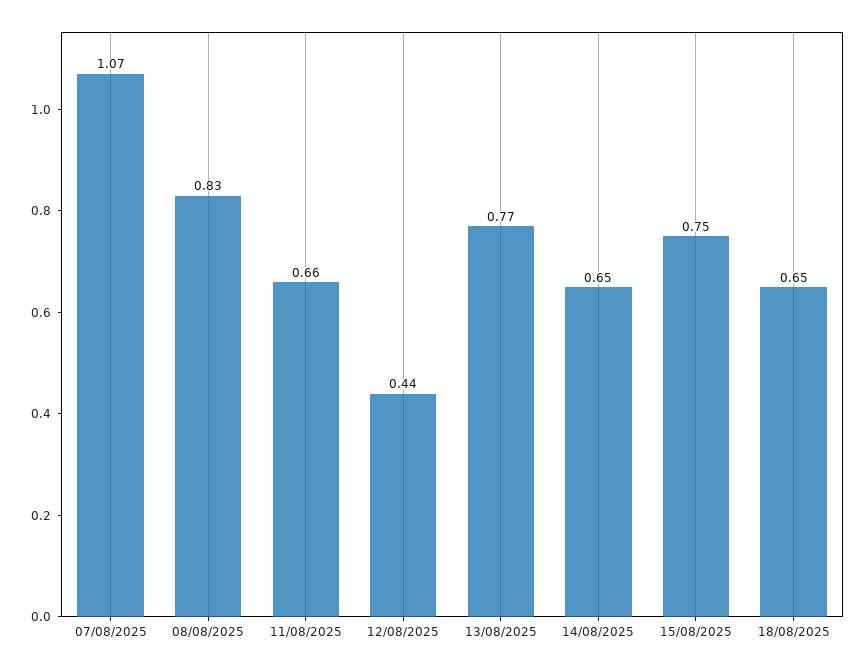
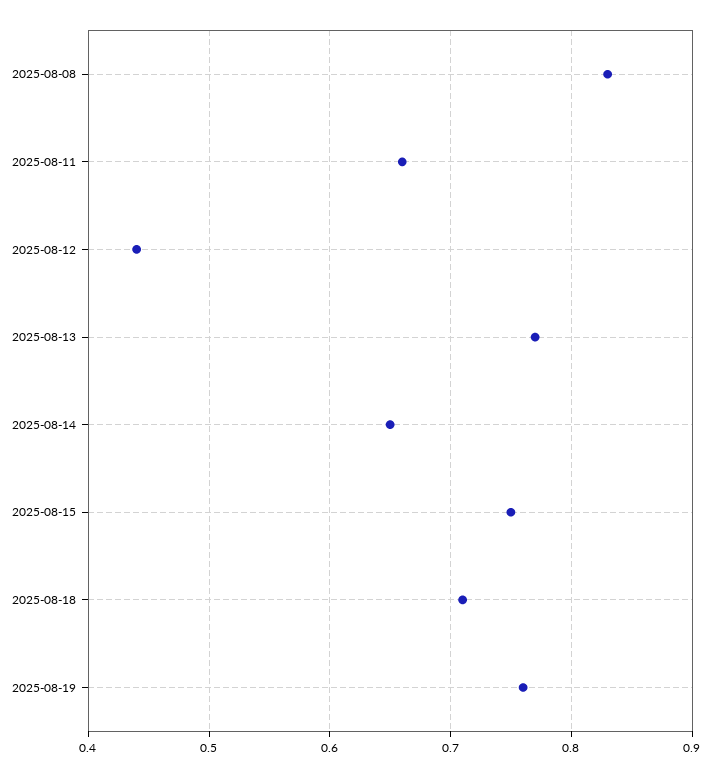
07/08/2025: 1.07 -> none
18/08/2025: 0.65 -> 0.71
2025-08-19: none -> 0.76

